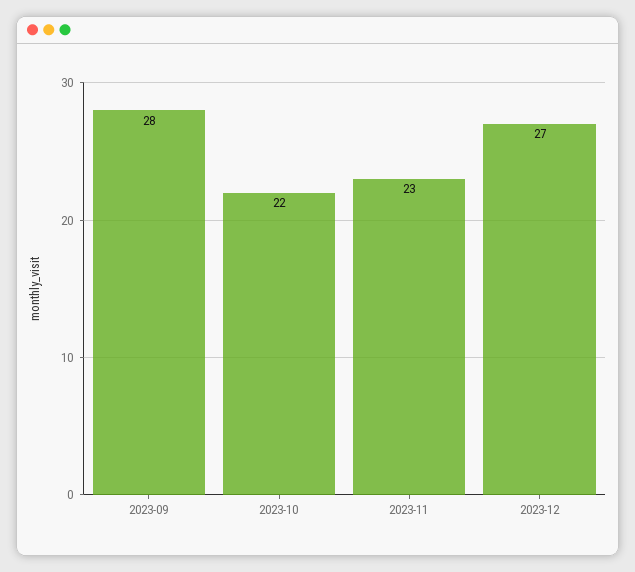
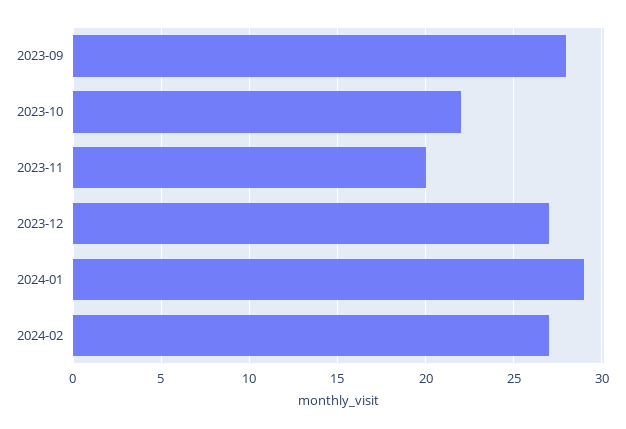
2023-11: 23 -> 20
2024-01: none -> 29
2024-02: none -> 27

